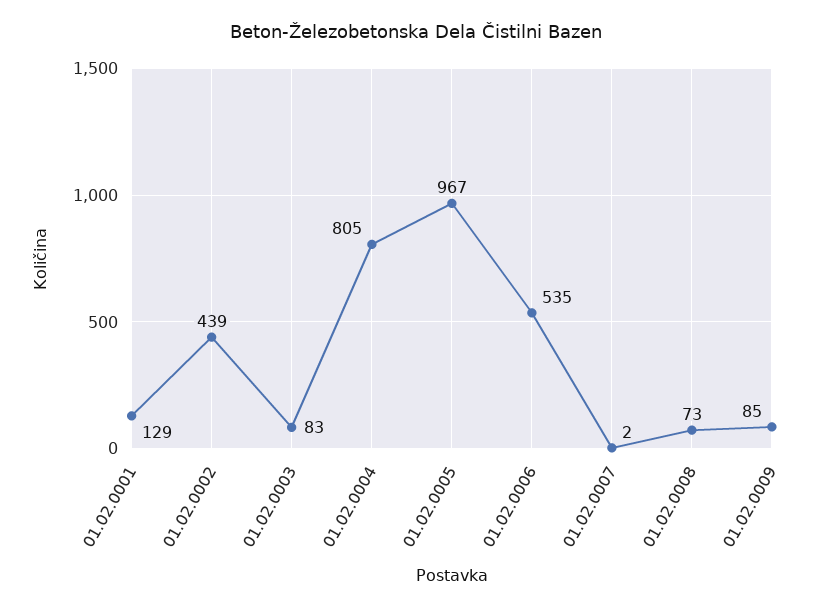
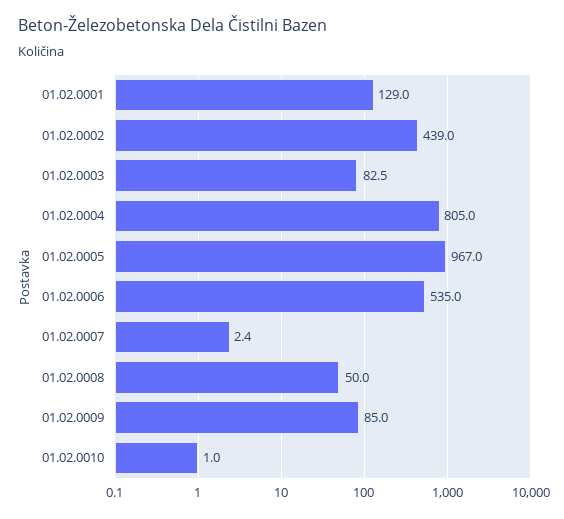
01.02.0008: 73 -> 50
01.02.0010: none -> 1

